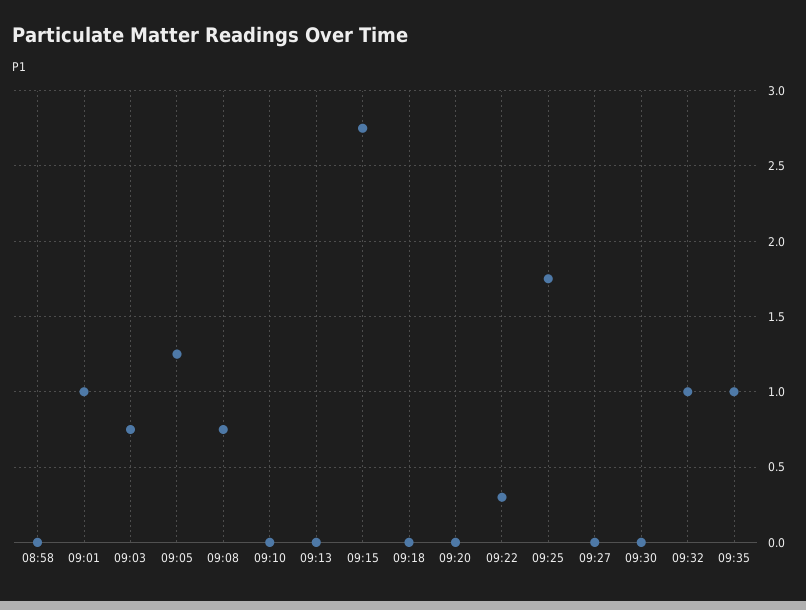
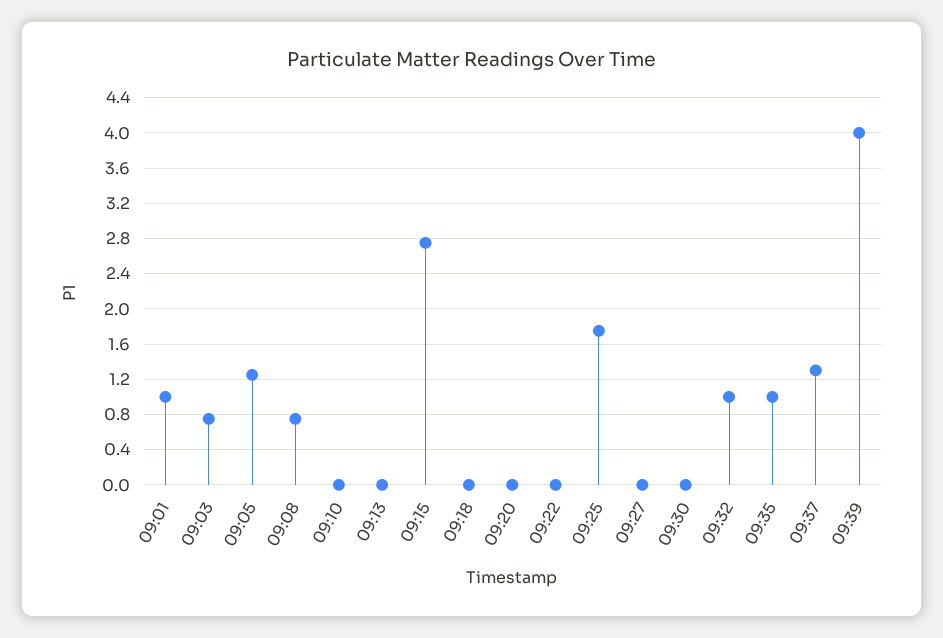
08:58: 0 -> none
09:22: 0.3 -> 0
09:37: none -> 1.3
09:39: none -> 4

